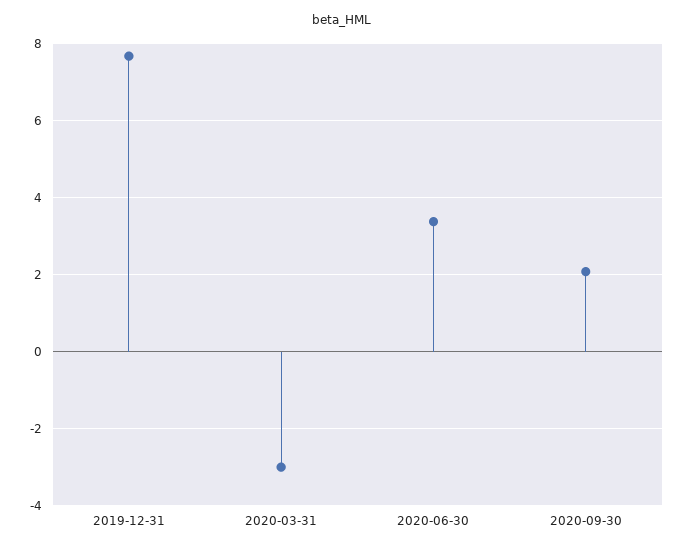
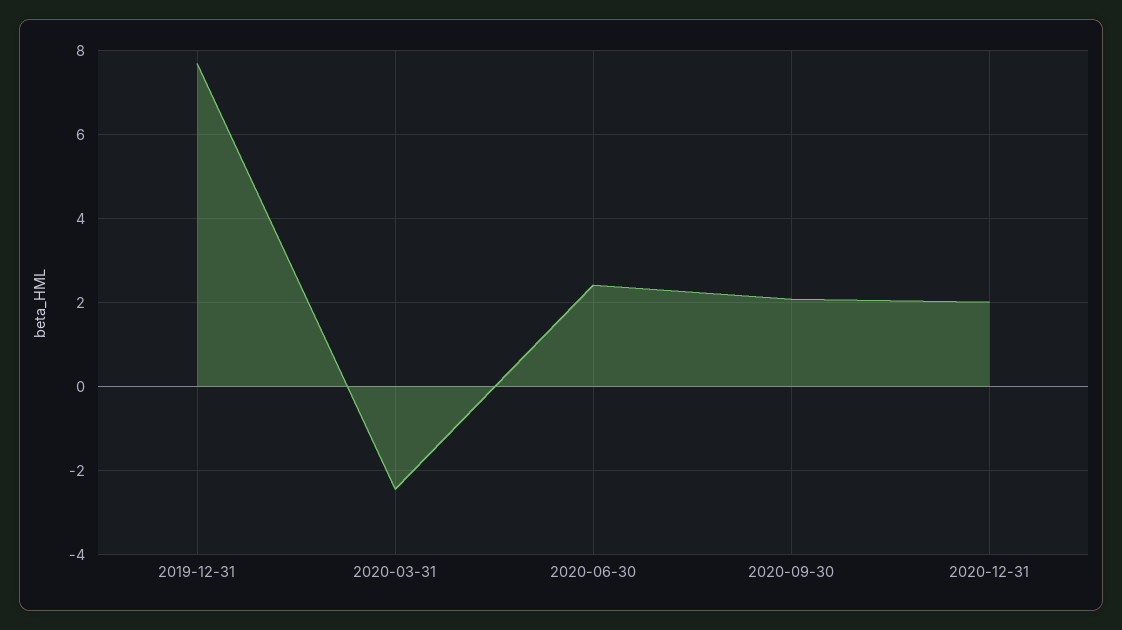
2020-03-31: -3 -> -2.4
2020-06-30: 3.4 -> 2.4
2020-12-31: none -> 2

